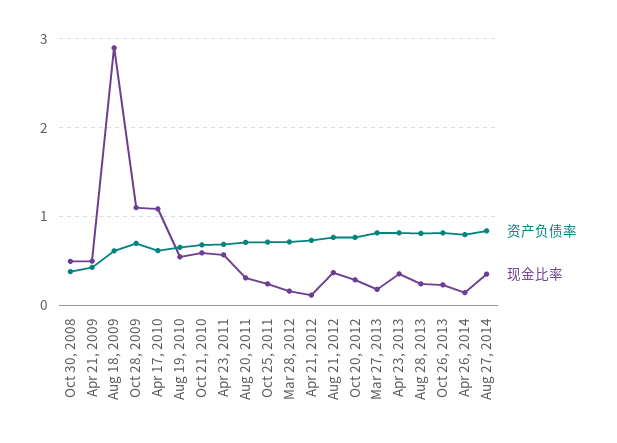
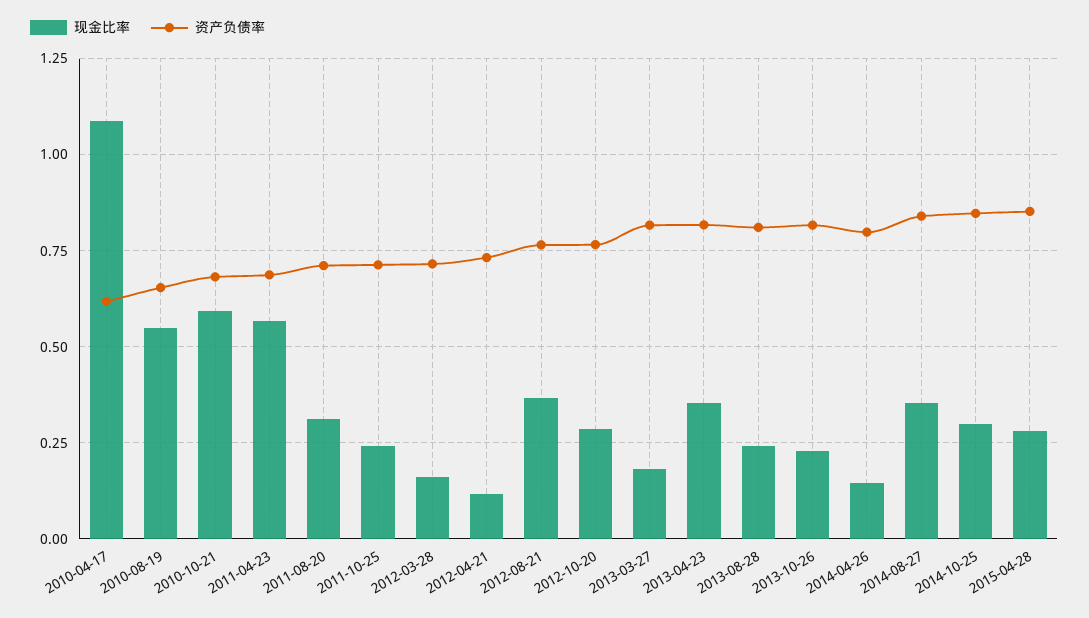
资产负债率, Oct 30, 2008: 0.4 -> none
现金比率, Oct 30, 2008: 0.5 -> none
资产负债率, Apr 21, 2009: 0.4 -> none
现金比率, Apr 21, 2009: 0.5 -> none
资产负债率, Aug 18, 2009: 0.6 -> none
现金比率, Aug 18, 2009: 2.9 -> none
资产负债率, Oct 28, 2009: 0.7 -> none
现金比率, Oct 28, 2009: 1.1 -> none
现金比率, 2014-10-25: none -> 0.3
资产负债率, 2014-10-25: none -> 0.85
现金比率, 2015-04-28: none -> 0.275
资产负债率, 2015-04-28: none -> 0.85

